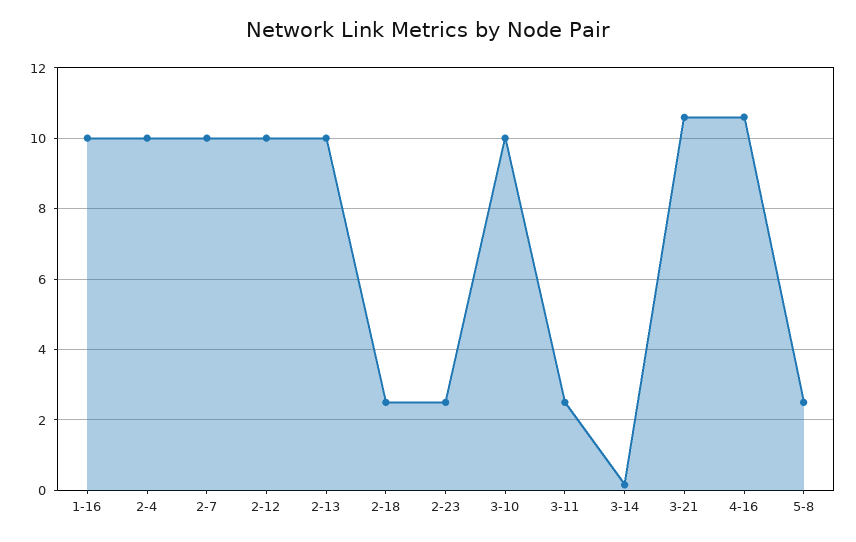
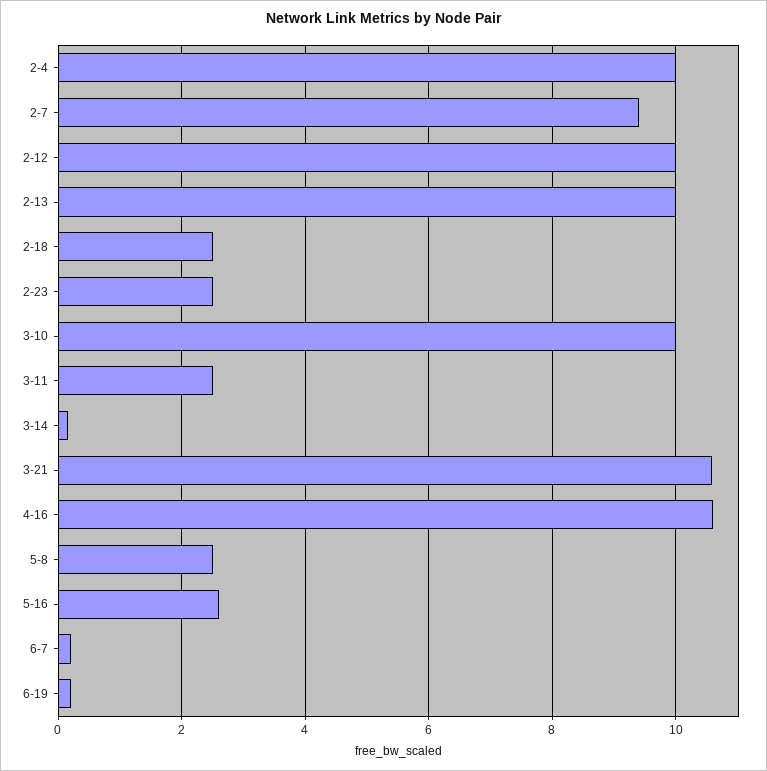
1-16: 10 -> none
2-7: 10 -> 9.4
5-16: none -> 2.6
6-7: none -> 0.2
6-19: none -> 0.2

